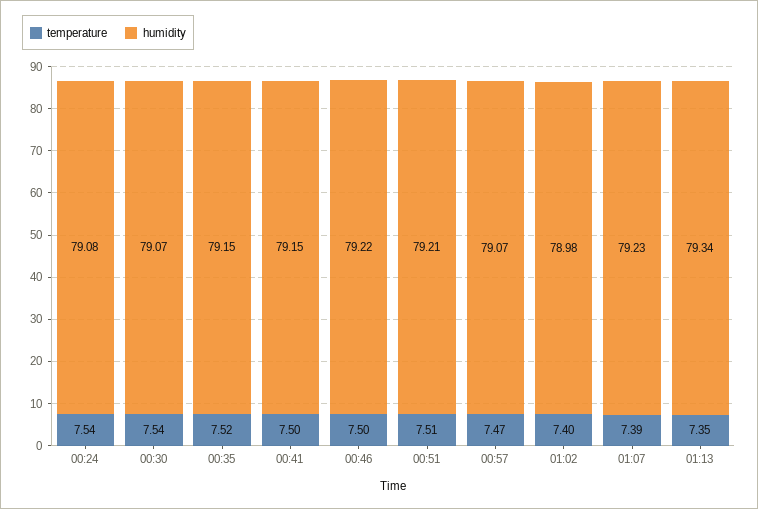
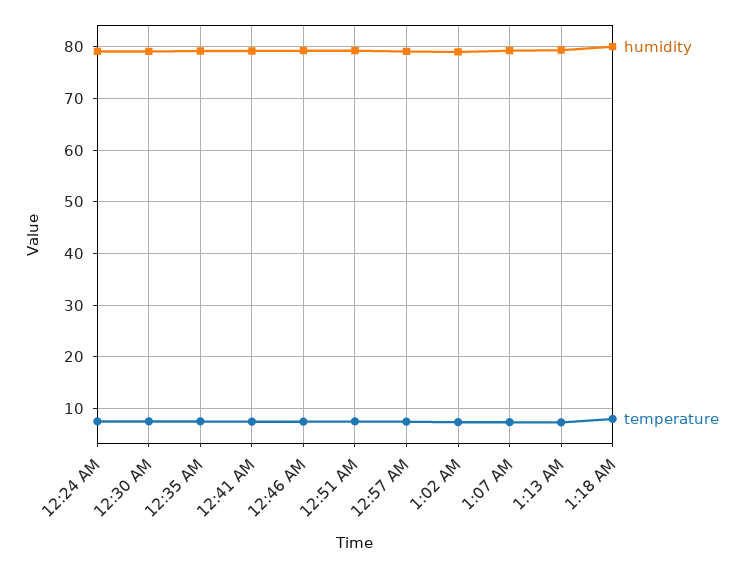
humidity, 1:18 AM: none -> 80
temperature, 1:18 AM: none -> 8

